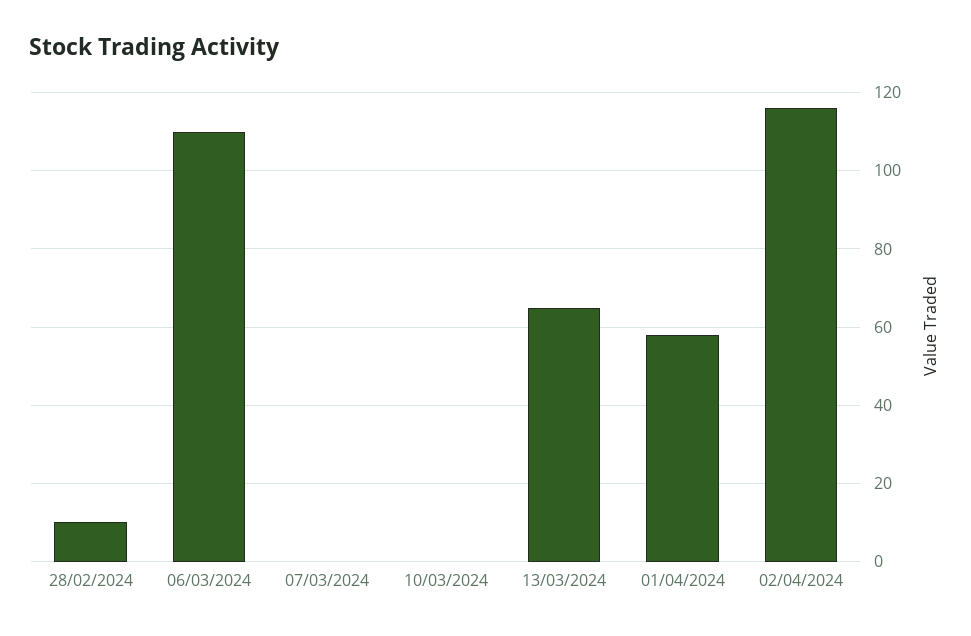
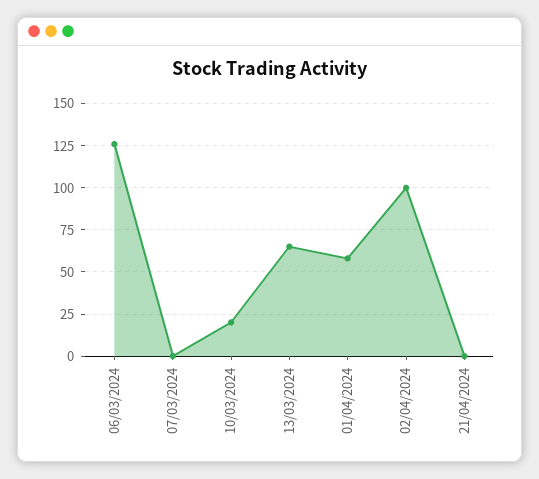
28/02/2024: 10 -> none
06/03/2024: 110 -> 125
10/03/2024: 0 -> 20
02/04/2024: 115 -> 100
21/04/2024: none -> 0

